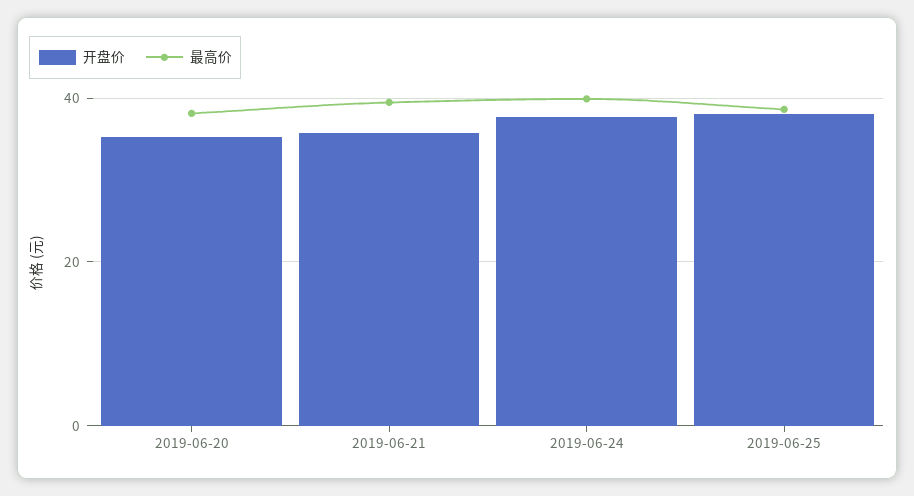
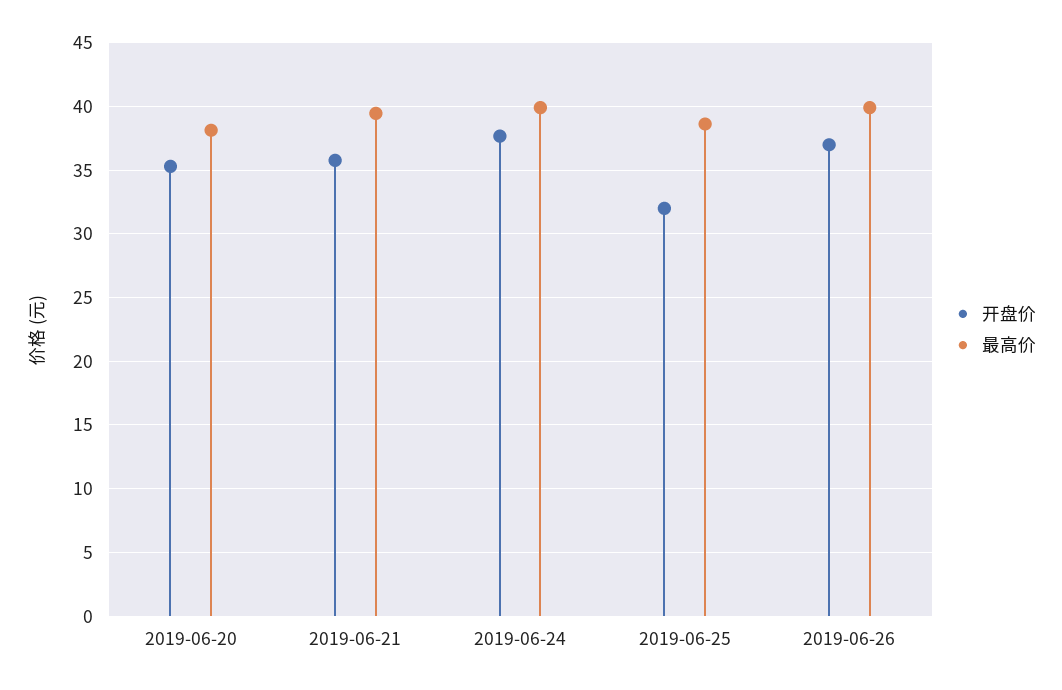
开盘价, 2019-06-25: 38 -> 32
开盘价, 2019-06-26: none -> 37
最高价, 2019-06-26: none -> 40

